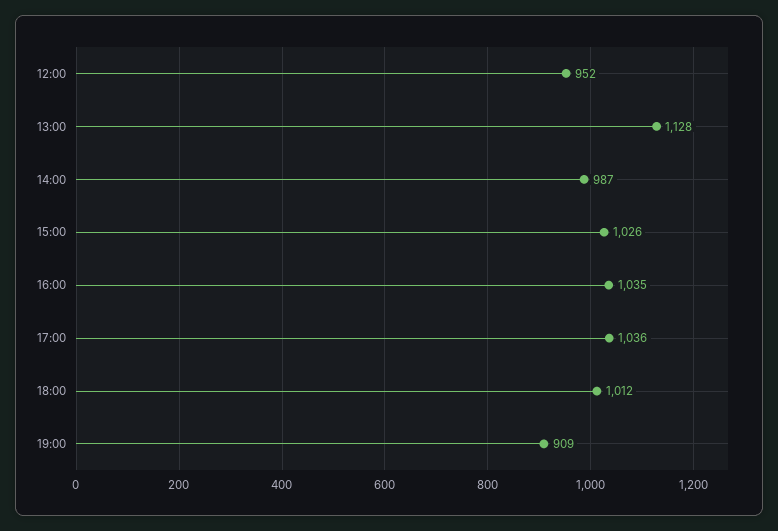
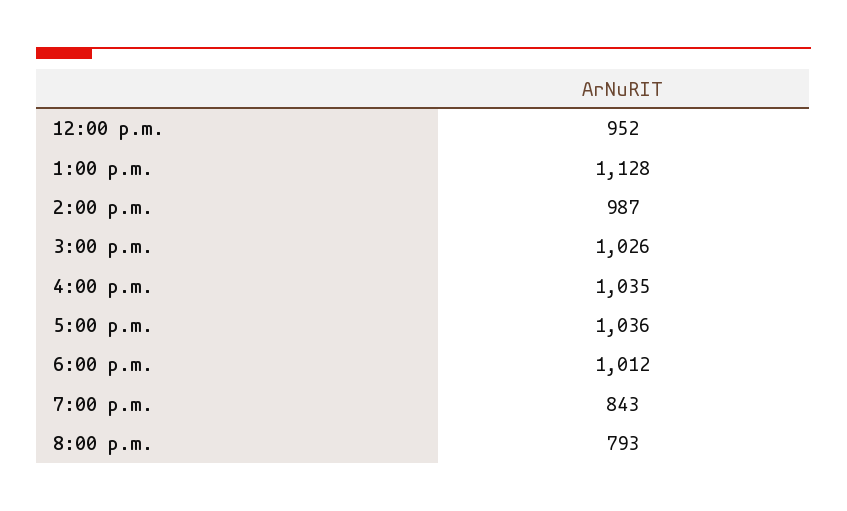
19:00: 909 -> 843
8:00 p.m.: none -> 793

